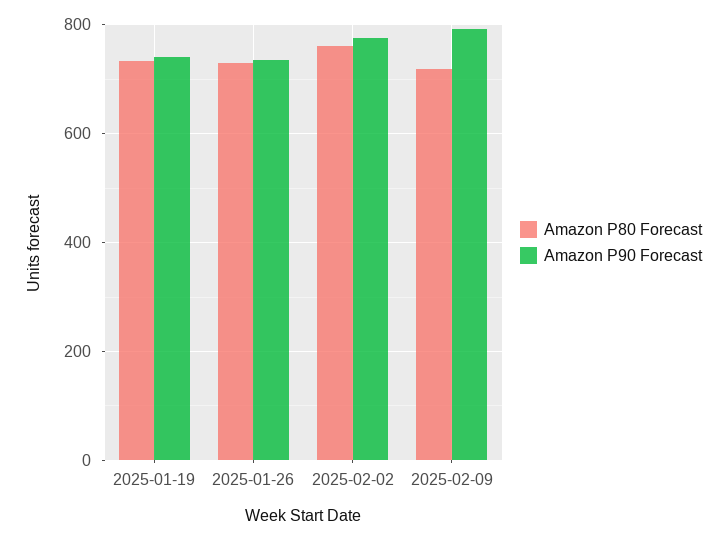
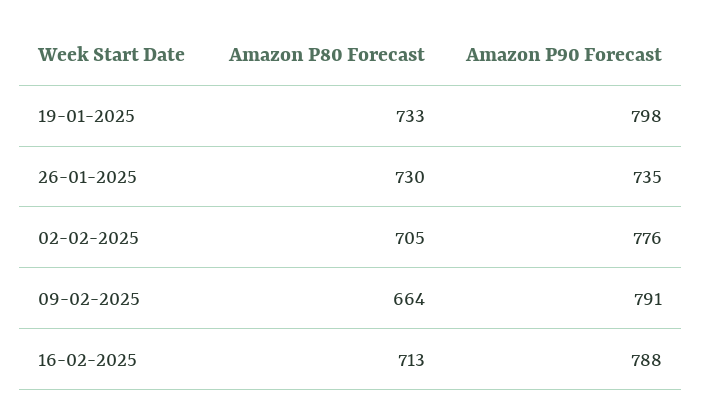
Amazon P90 Forecast, 2025-01-19: 740 -> 798
Amazon P80 Forecast, 2025-02-02: 760 -> 705
Amazon P80 Forecast, 2025-02-09: 720 -> 664
Amazon P80 Forecast, 16-02-2025: none -> 713
Amazon P90 Forecast, 16-02-2025: none -> 788

